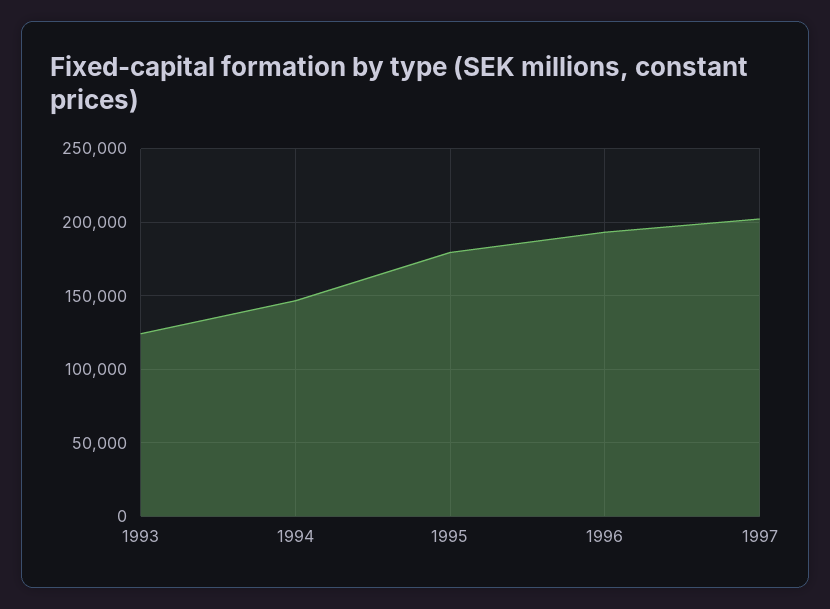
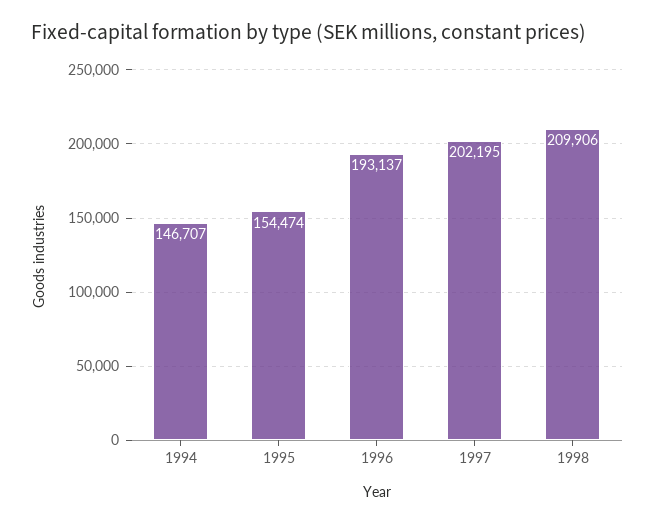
1993: 125000 -> none
1995: 180000 -> 154474
1998: none -> 209906

